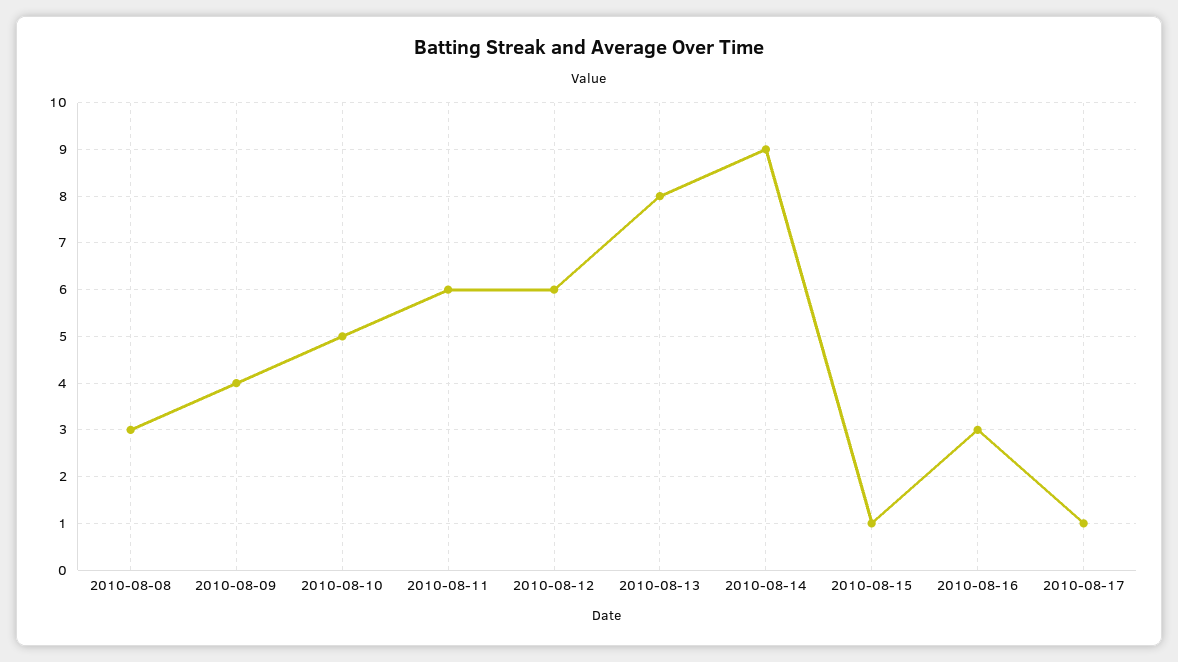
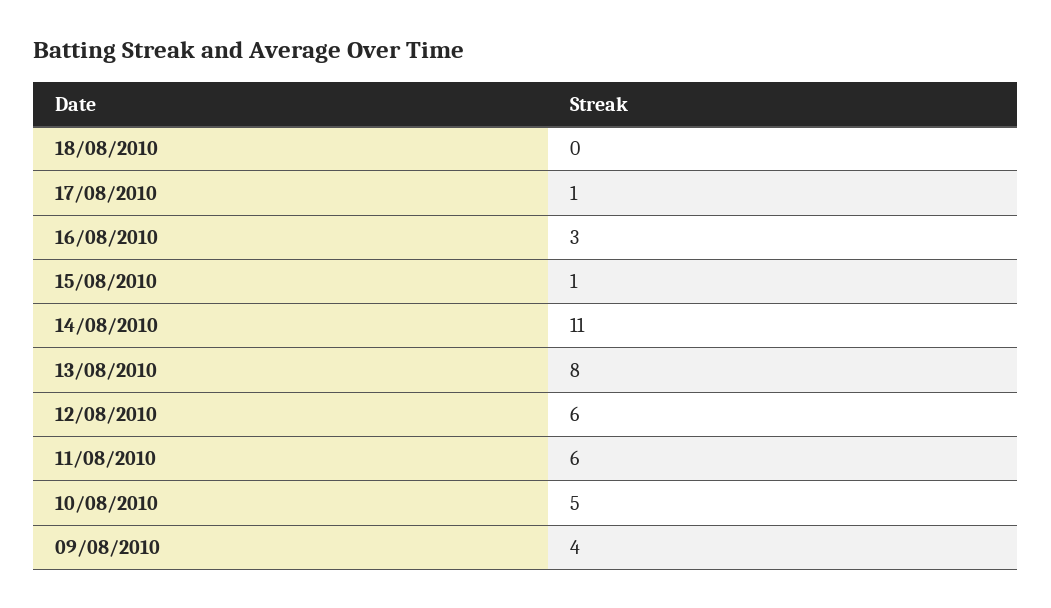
2010-08-08: 3 -> none
2010-08-14: 9 -> 11
18/08/2010: none -> 0

